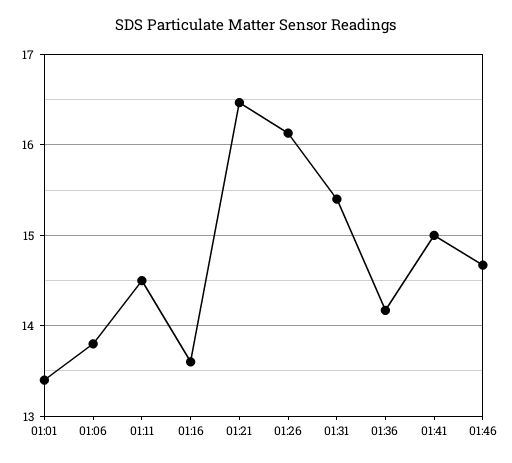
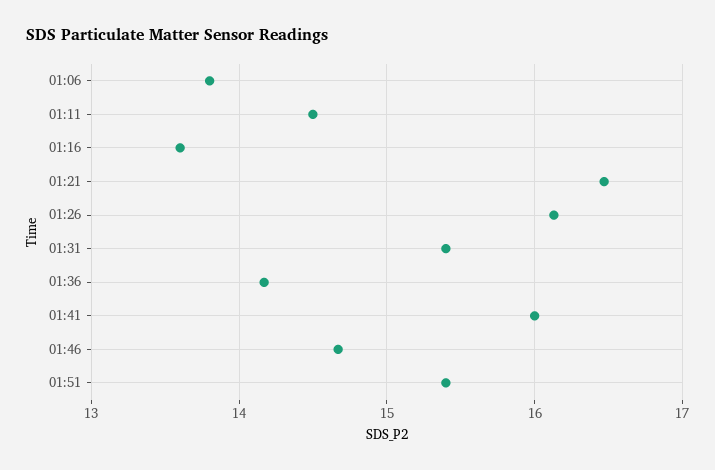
01:01: 13.4 -> none
01:41: 15 -> 16
01:51: none -> 15.4

